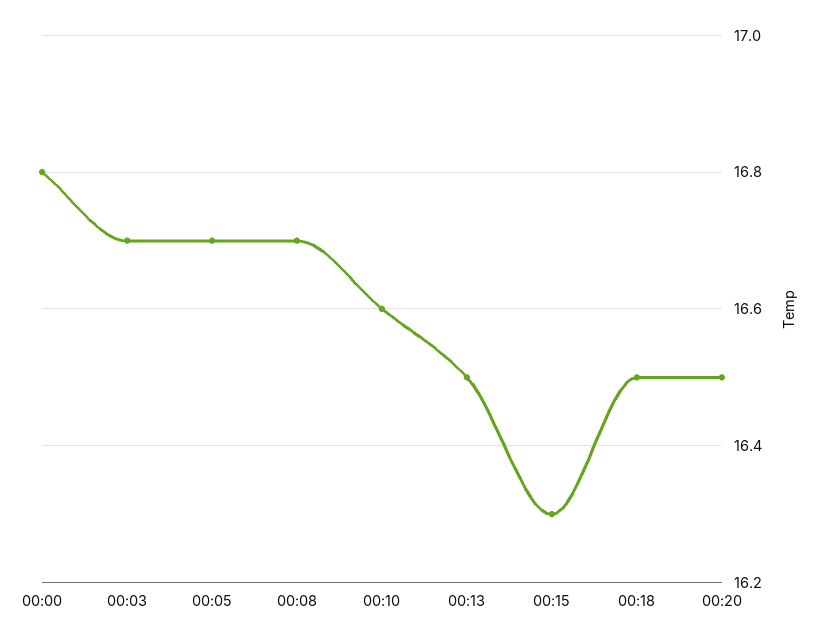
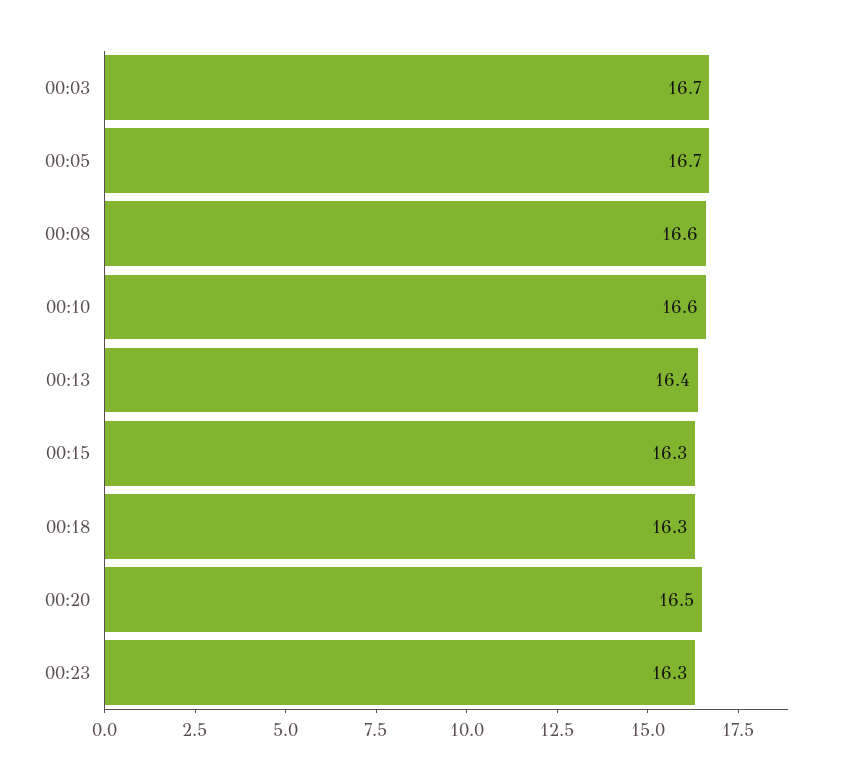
00:00: 16.8 -> none
00:08: 16.7 -> 16.6
00:13: 16.5 -> 16.4
00:18: 16.5 -> 16.3
00:23: none -> 16.3

